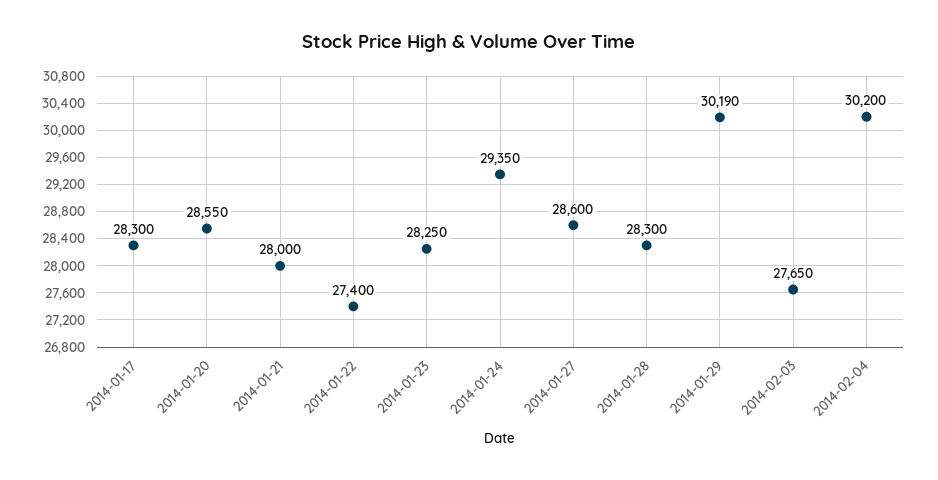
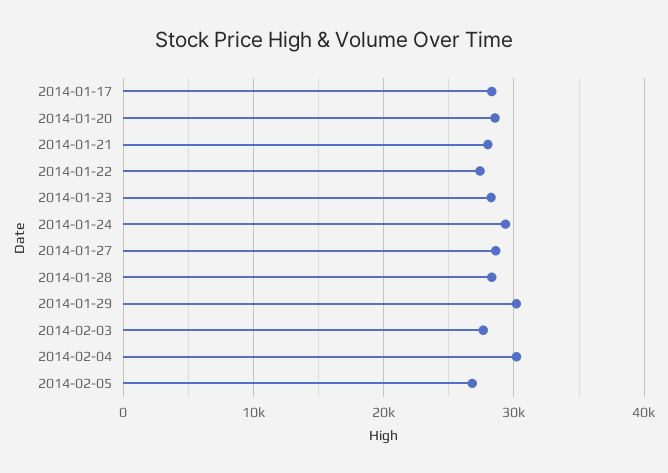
2014-02-05: none -> 27000

